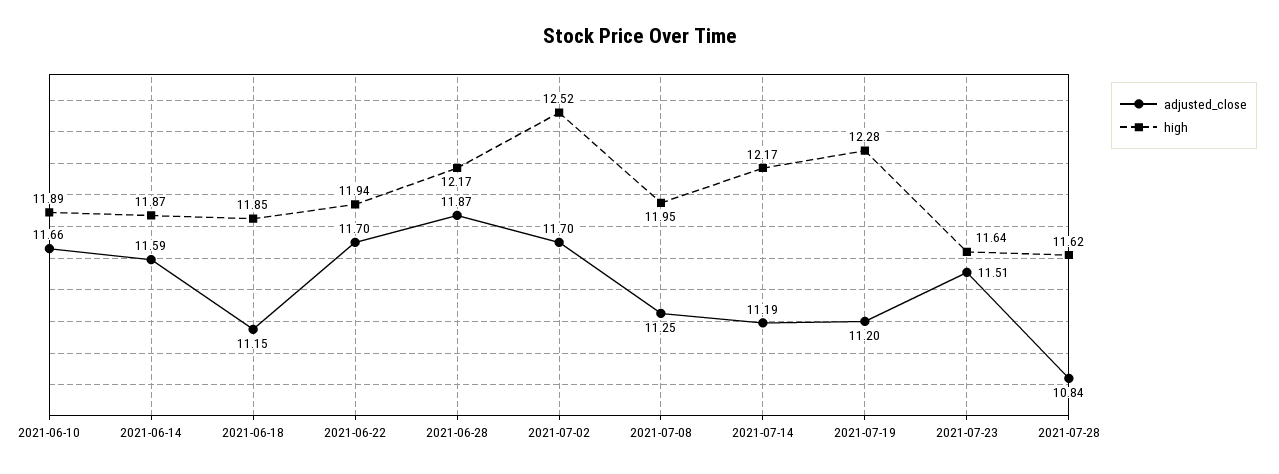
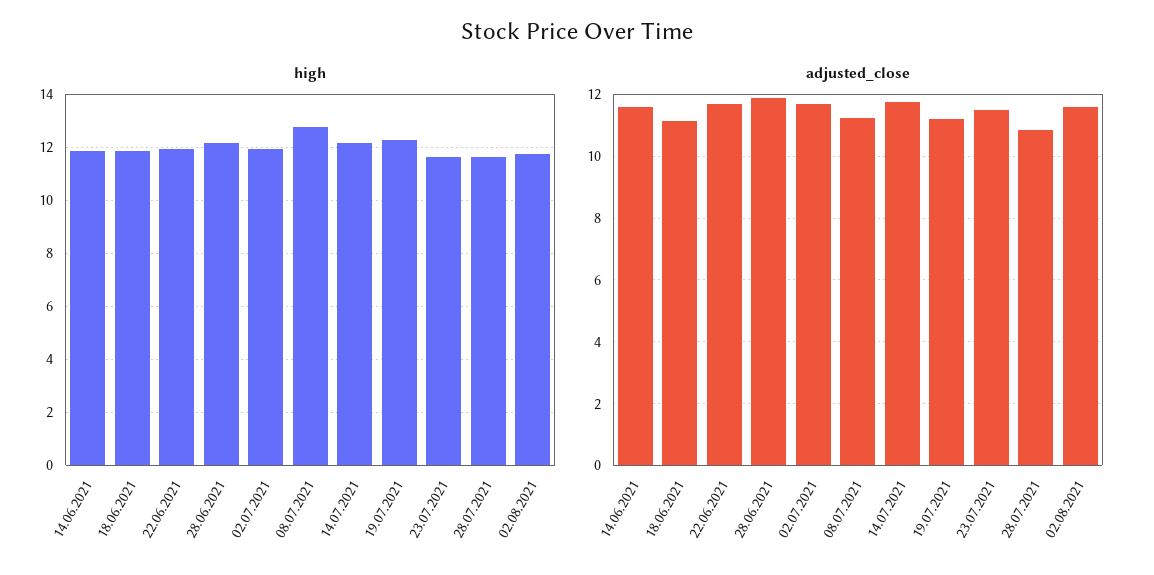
adjusted_close, 2021-06-10: 11.66 -> none
high, 2021-06-10: 11.89 -> none
high, 2021-07-02: 12.52 -> 12
high, 2021-07-08: 11.95 -> 12.75
adjusted_close, 2021-07-14: 11.19 -> 11.8
high, 02.08.2021: none -> 11.75
adjusted_close, 02.08.2021: none -> 11.6

